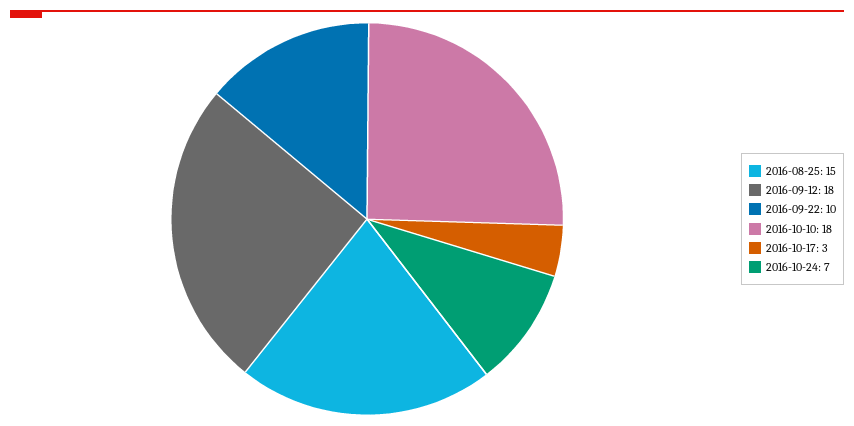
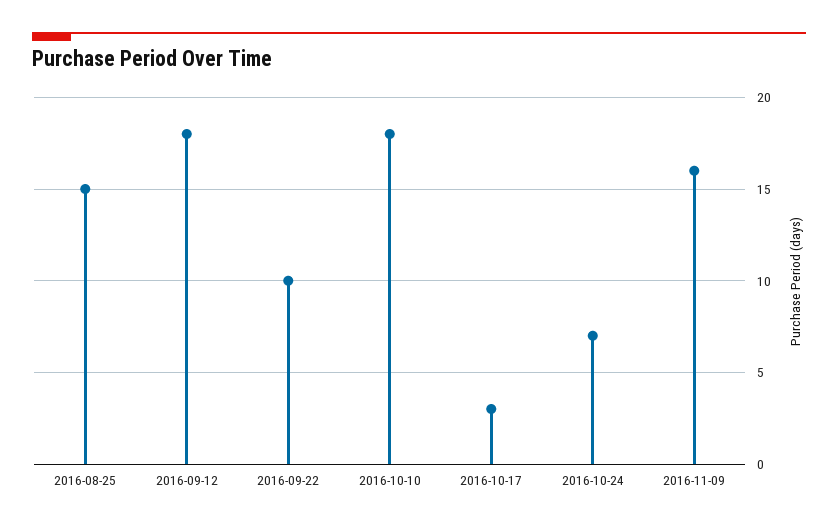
2016-11-09: none -> 16

